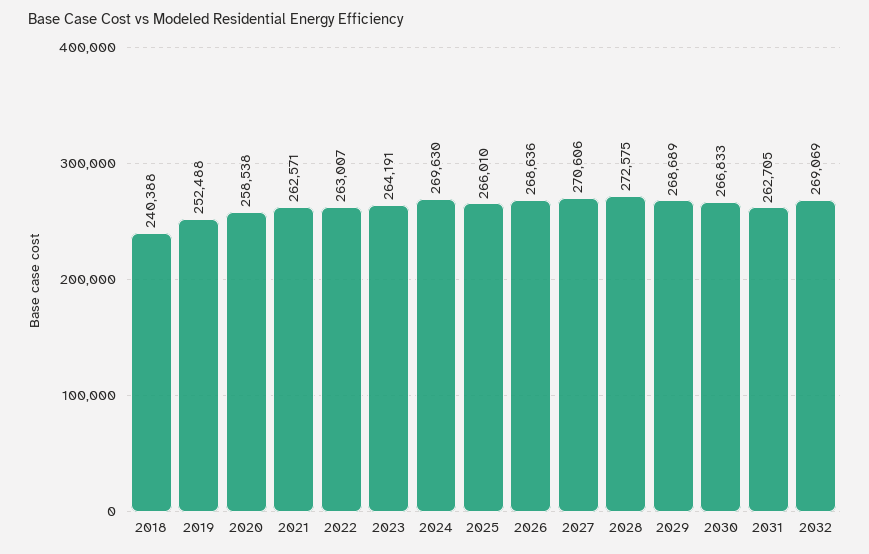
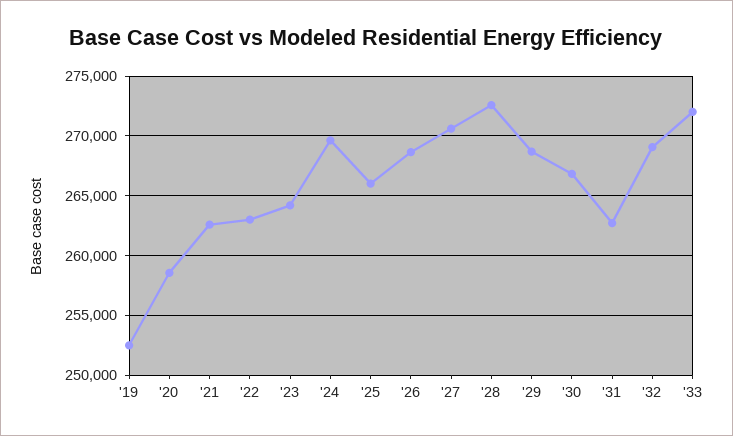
2018: 240388 -> none
'33: none -> 272000

